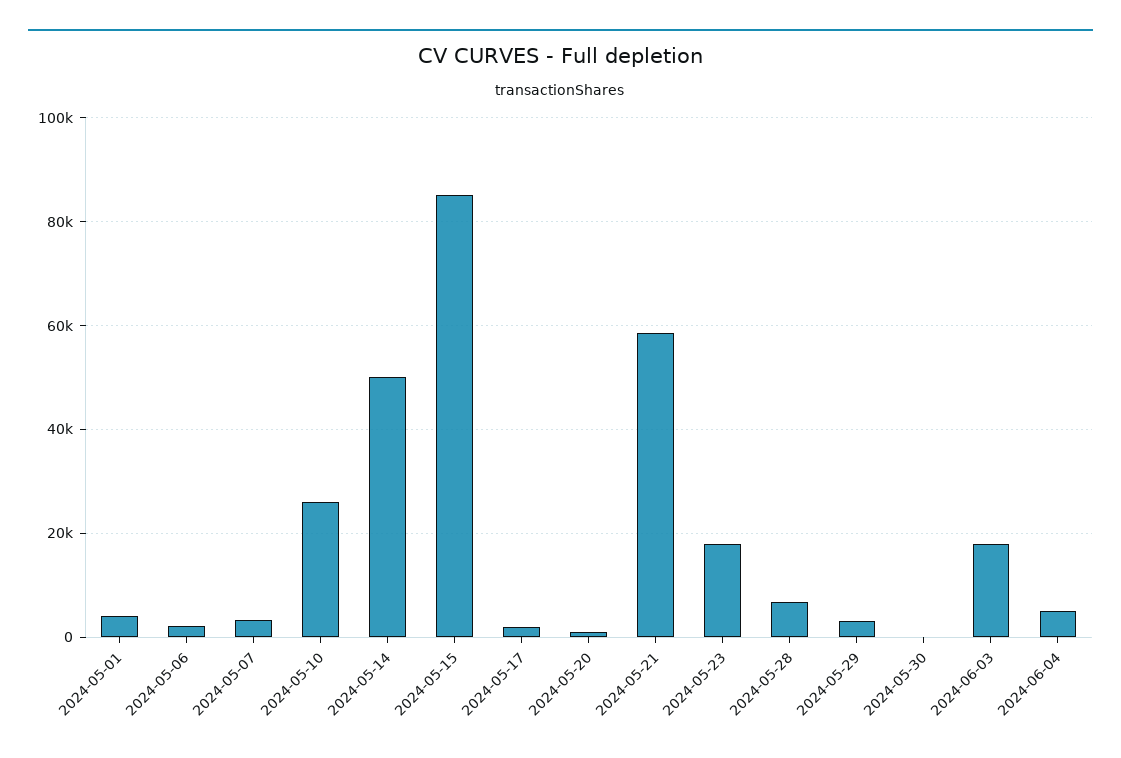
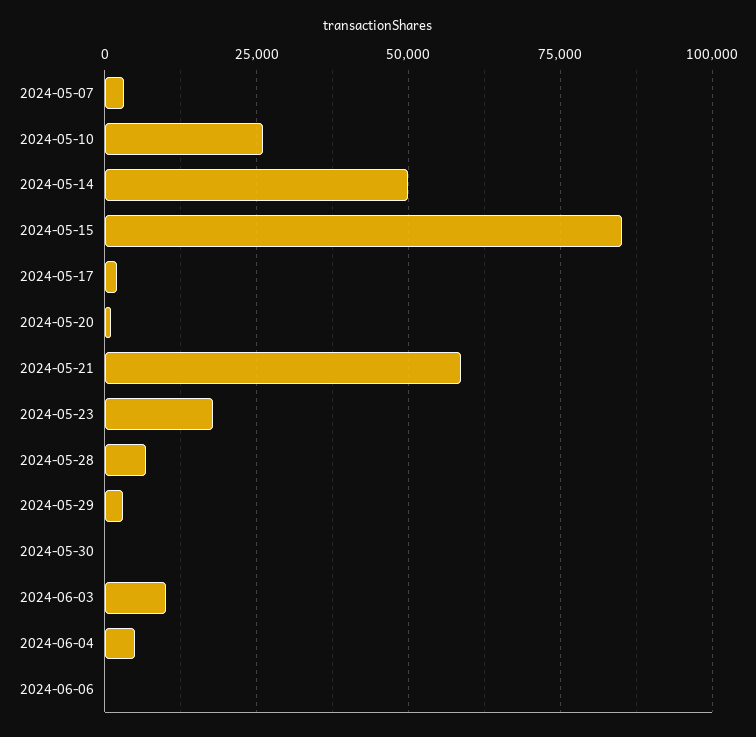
2024-05-01: 4000 -> none
2024-05-06: 2000 -> none
2024-06-03: 18000 -> 10000
2024-06-06: none -> 0

